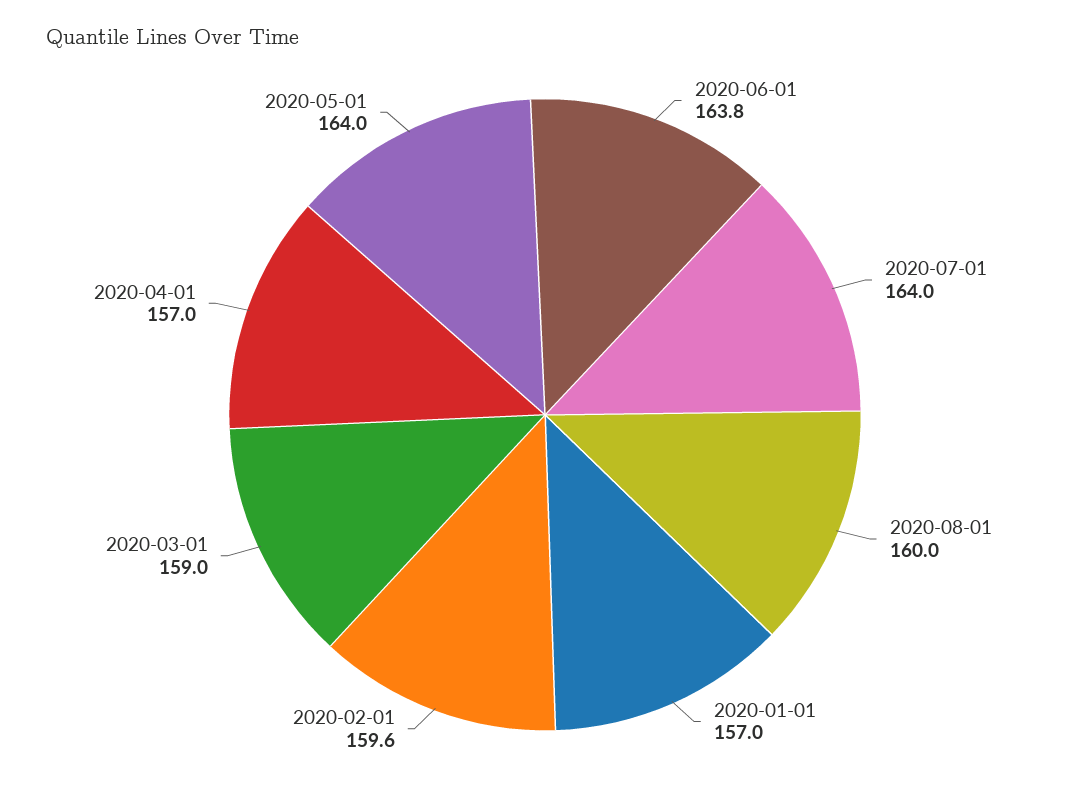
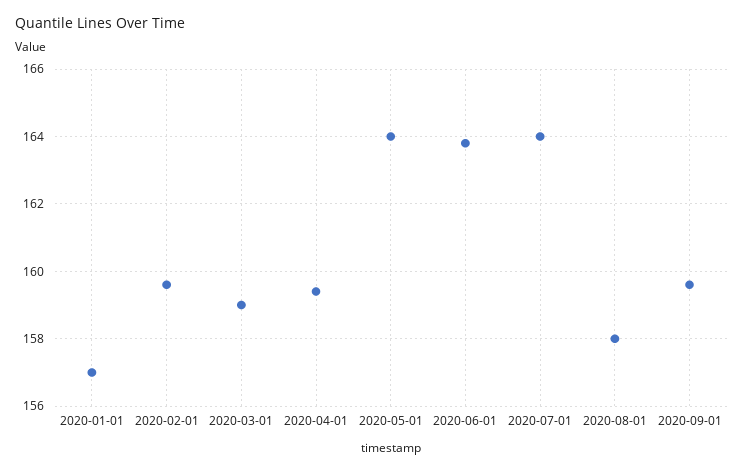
2020-08-01: 160 -> 158
2020-04-01: 157 -> 159.5
2020-09-01: none -> 159.5

